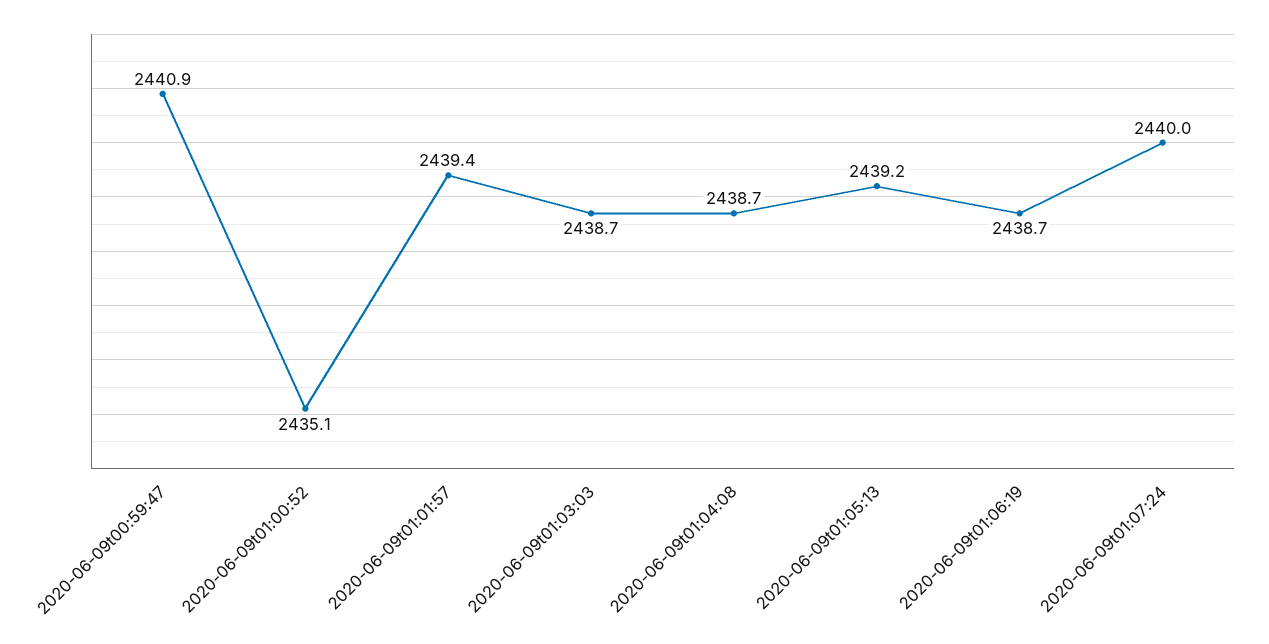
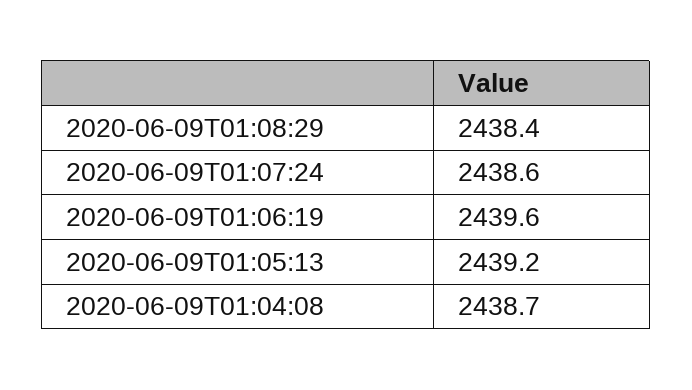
2020-06-09t00:59:47: 2440.9 -> none
2020-06-09t01:00:52: 2435.1 -> none
2020-06-09t01:01:57: 2439.4 -> none
2020-06-09t01:03:03: 2438.7 -> none
2020-06-09t01:06:19: 2438.7 -> 2439.6
2020-06-09t01:07:24: 2440 -> 2438.6
2020-06-09T01:08:29: none -> 2438.4

